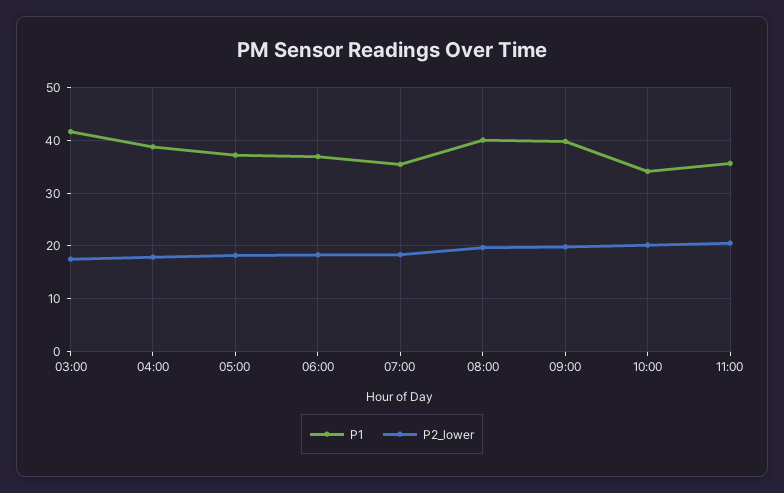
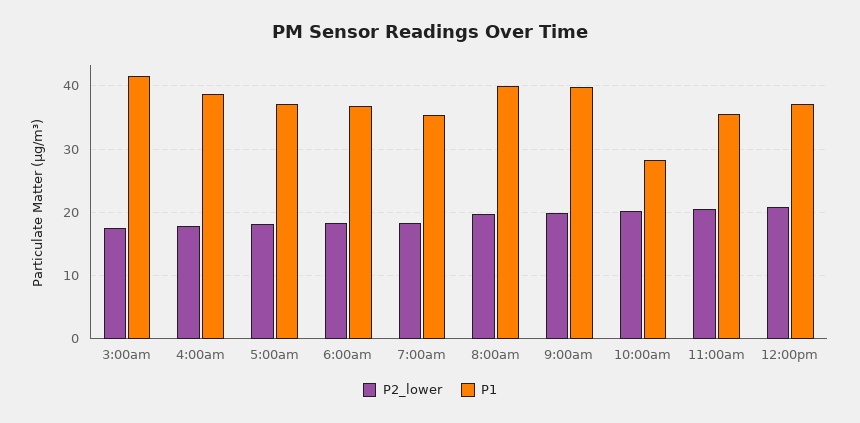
P1, 10:00: 34 -> 28
P2_lower, 12:00pm: none -> 21
P1, 12:00pm: none -> 37

